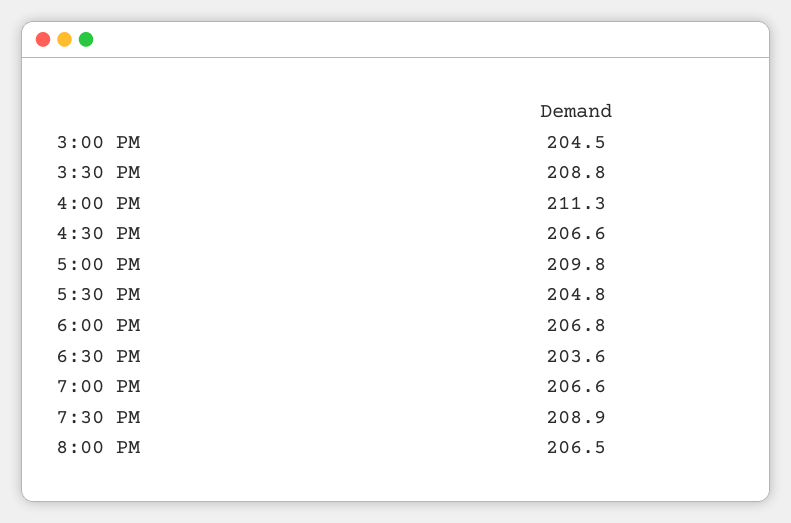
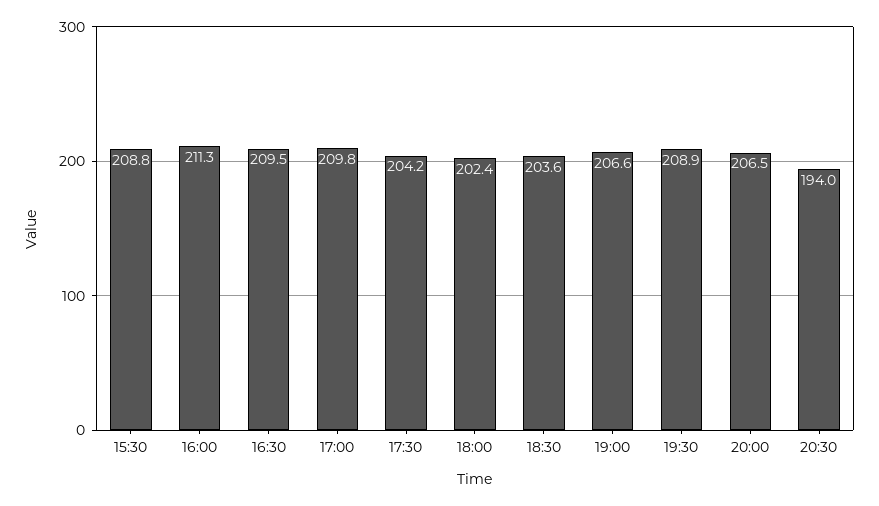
3:00 PM: 204.5 -> none
4:30 PM: 206.6 -> 209.5
5:30 PM: 204.8 -> 204.2
6:00 PM: 206.8 -> 202.4
20:30: none -> 194

